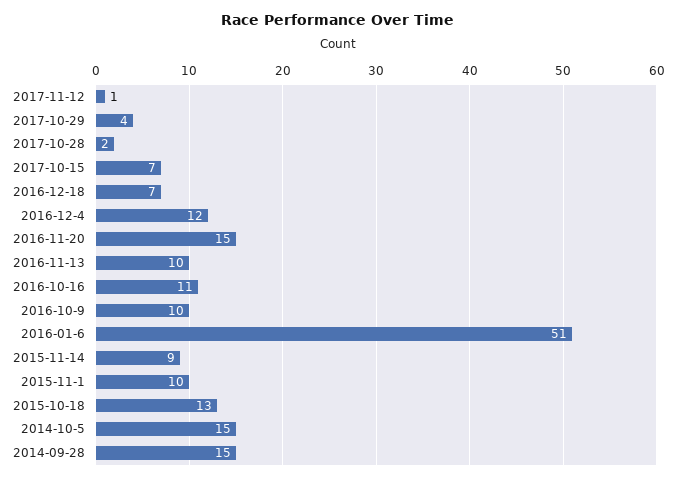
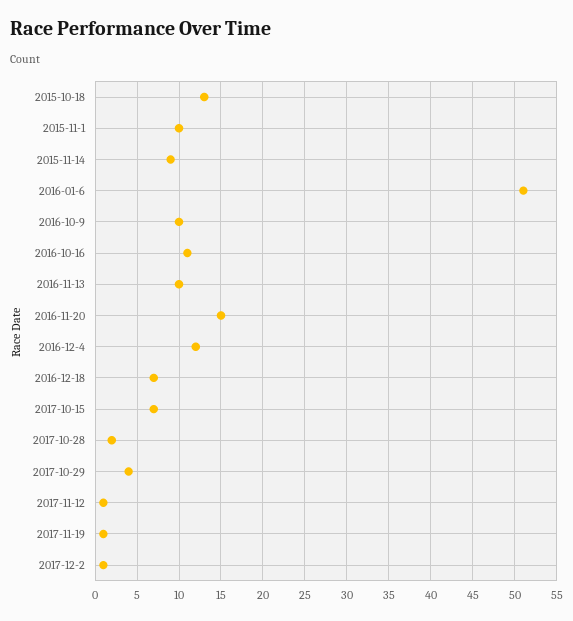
2014-10-5: 15 -> none
2014-09-28: 15 -> none
2017-11-19: none -> 1
2017-12-2: none -> 1

